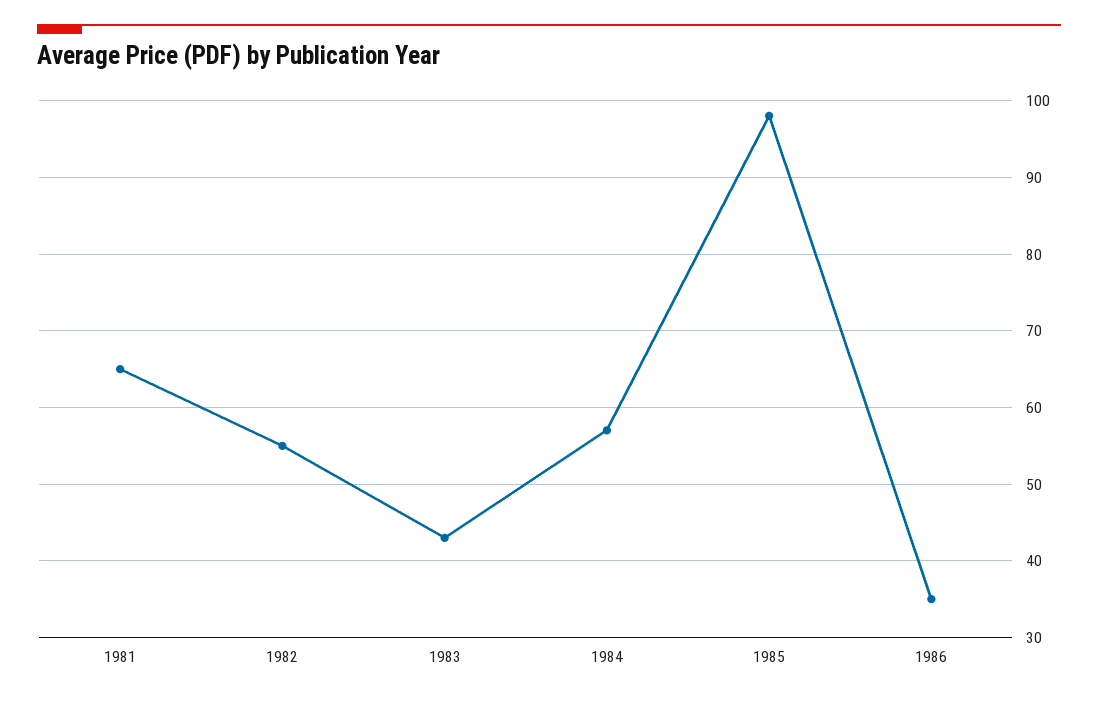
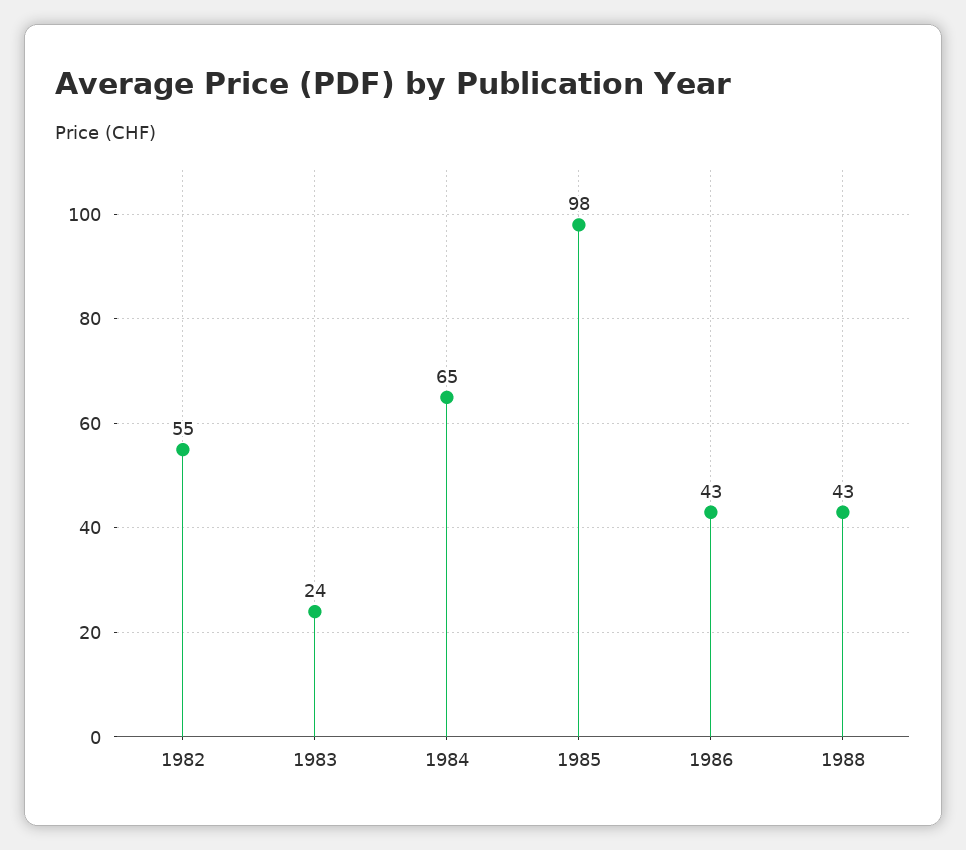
1981: 65 -> none
1983: 43 -> 24
1984: 57 -> 65
1986: 35 -> 43
1988: none -> 43

